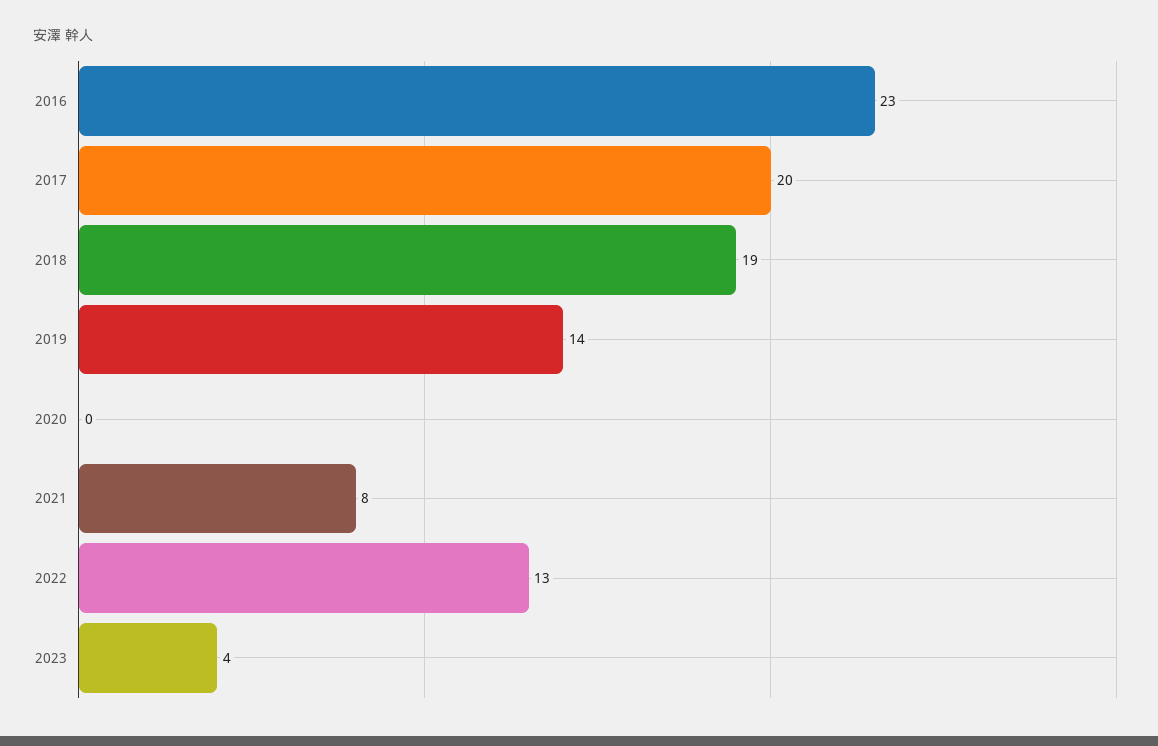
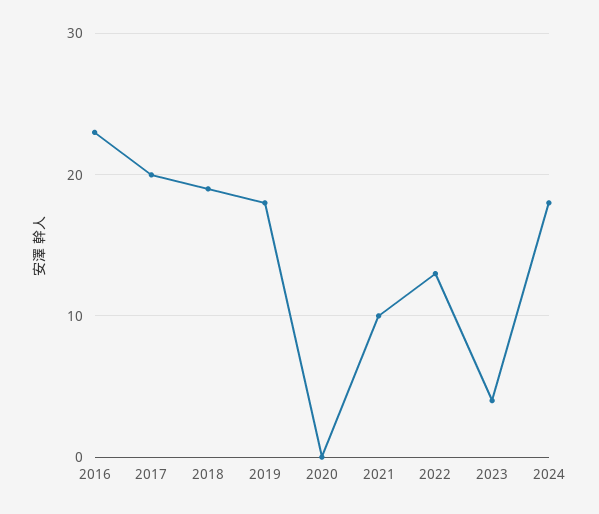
2019: 14 -> 18
2021: 8 -> 10
2024: none -> 18

